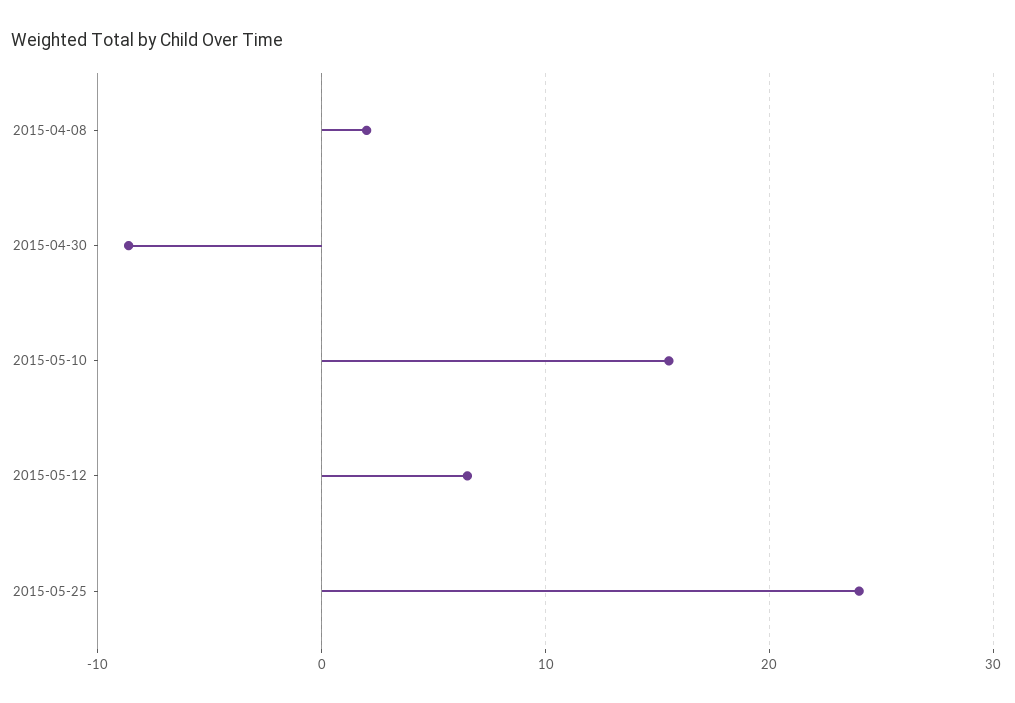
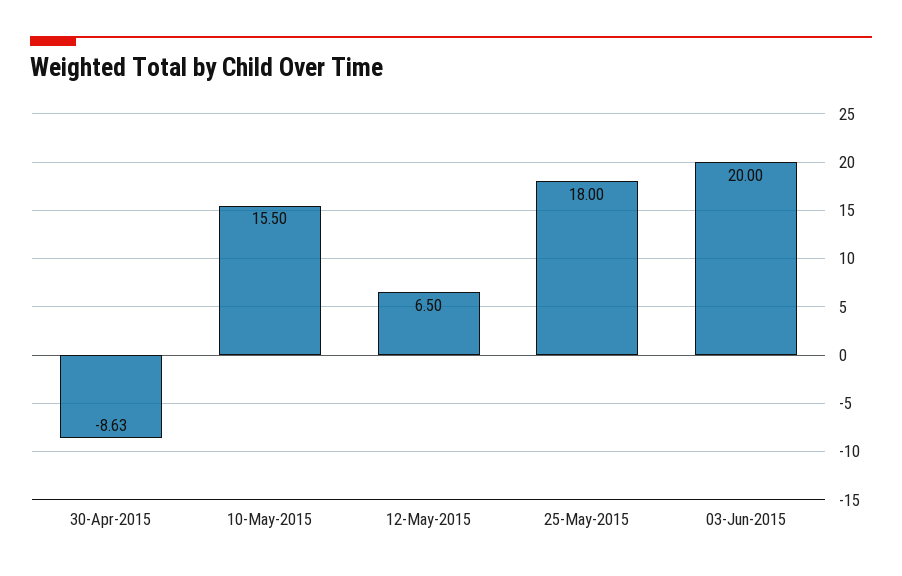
2015-04-08: 2 -> none
2015-05-25: 24 -> 18
03-Jun-2015: none -> 20

